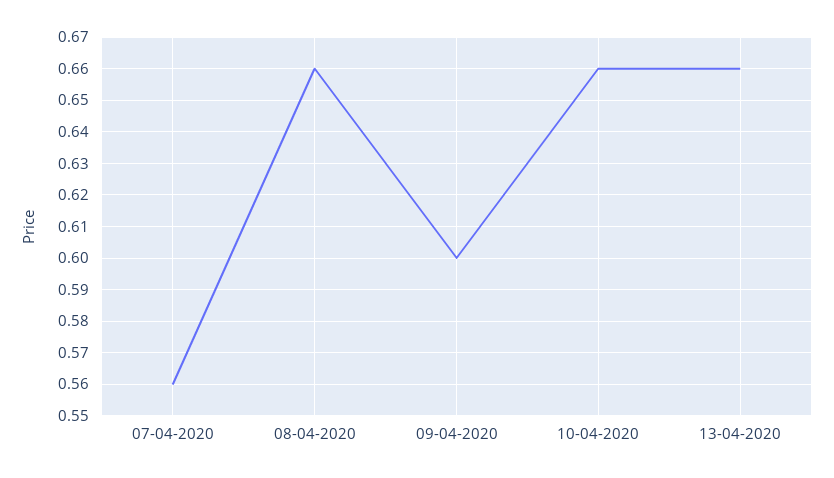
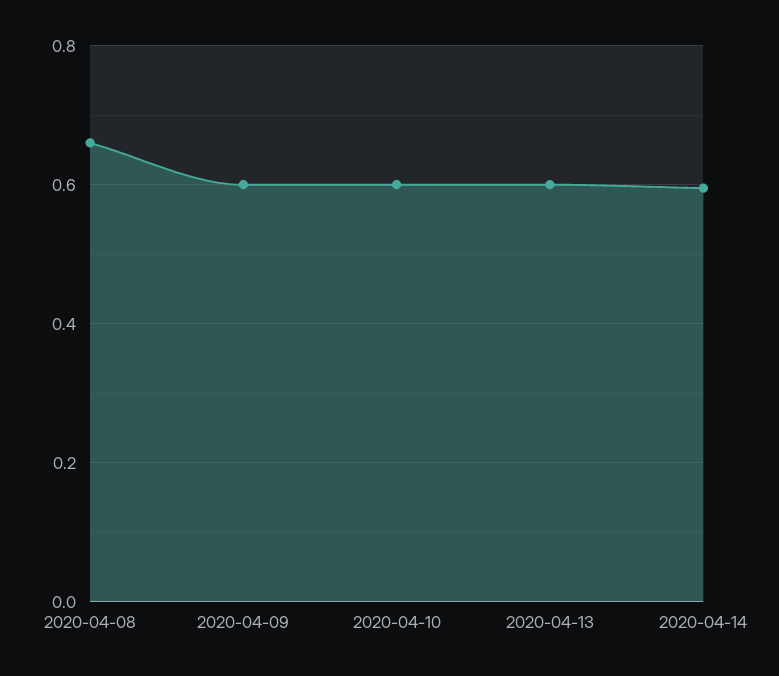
07-04-2020: 0.56 -> none
10-04-2020: 0.66 -> 0.6
13-04-2020: 0.66 -> 0.6
2020-04-14: none -> 0.6

